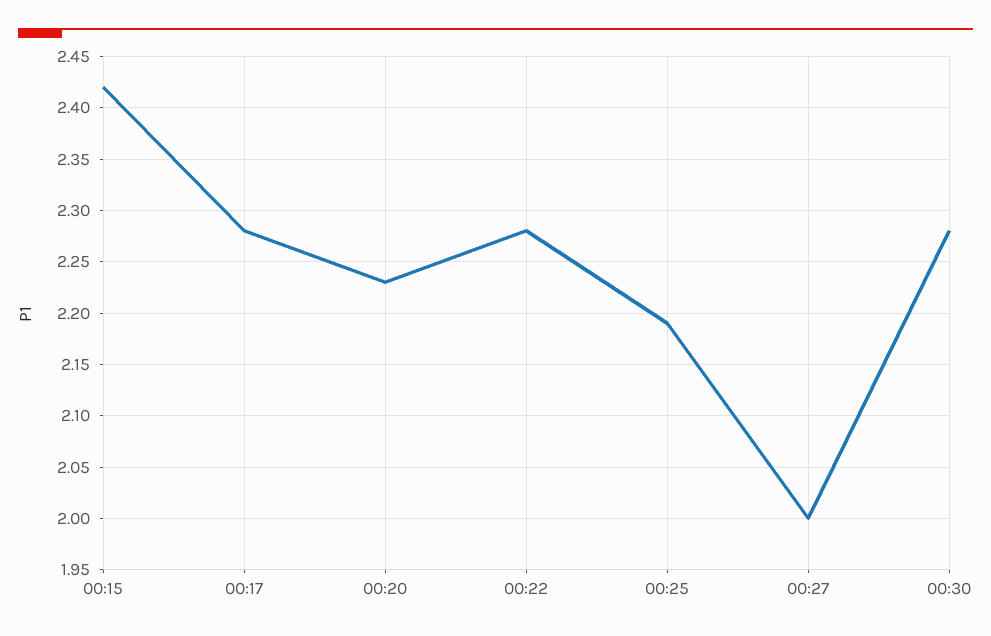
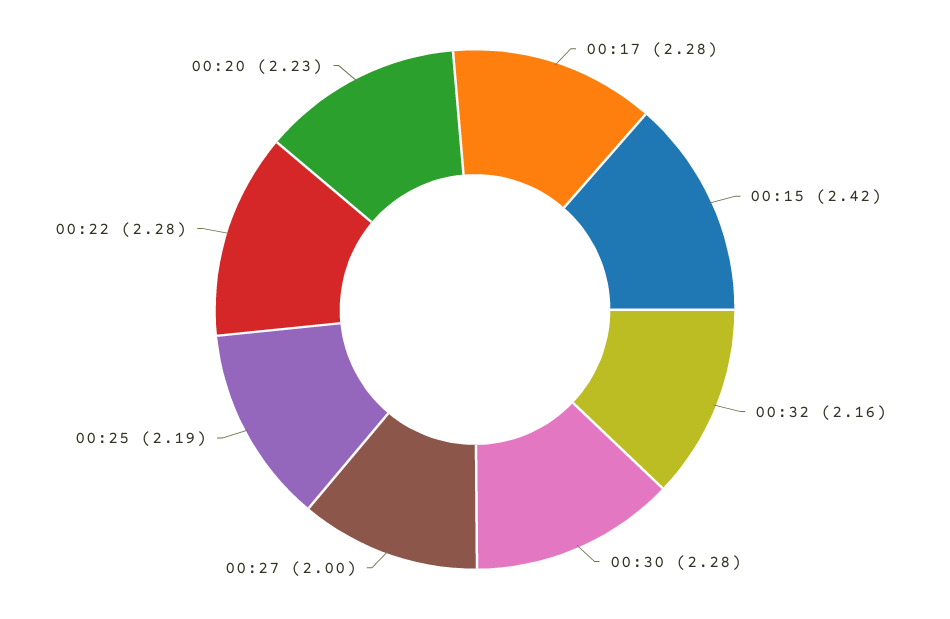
00:32: none -> 2.16

